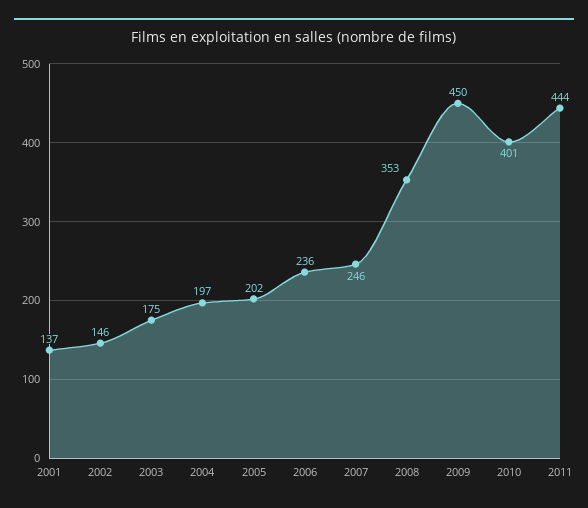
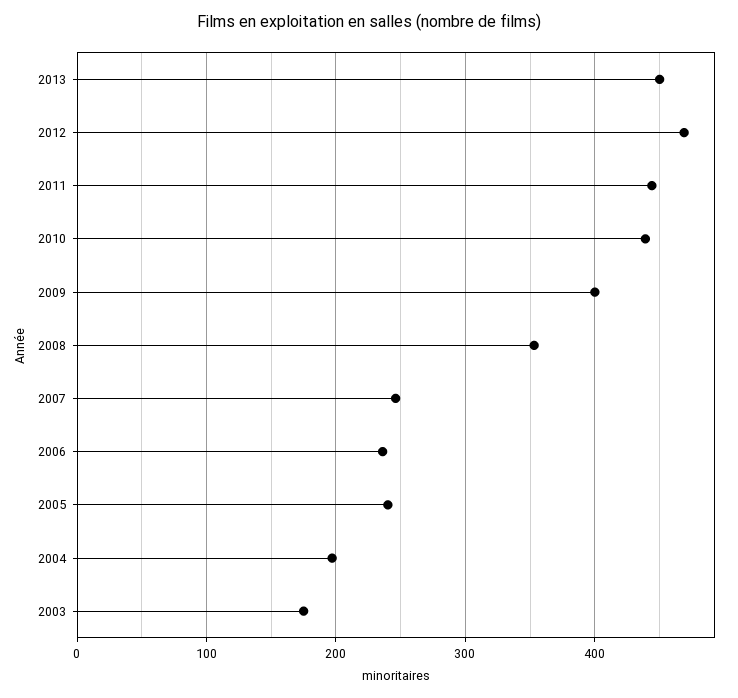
2001: 137 -> none
2002: 146 -> none
2005: 202 -> 240
2009: 450 -> 400
2010: 401 -> 440
2013: none -> 450
2012: none -> 470

